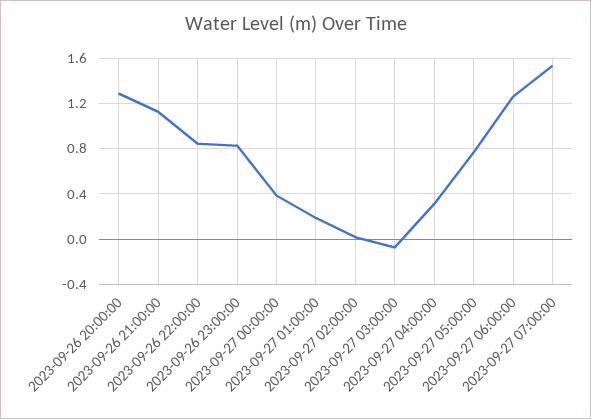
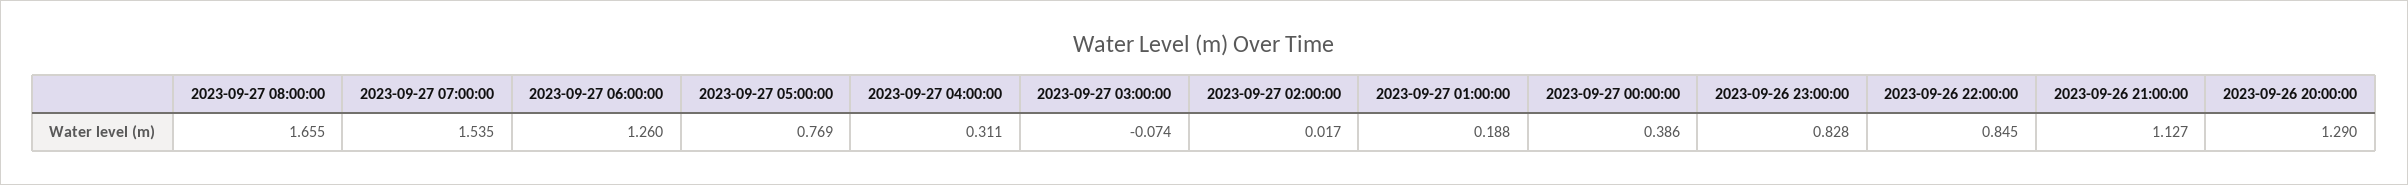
2023-09-27 08:00:00: none -> 1.655

